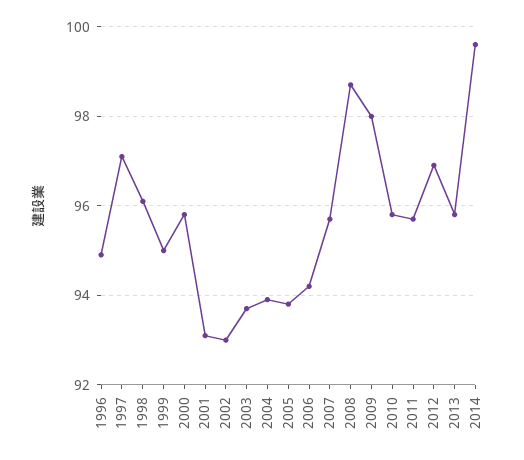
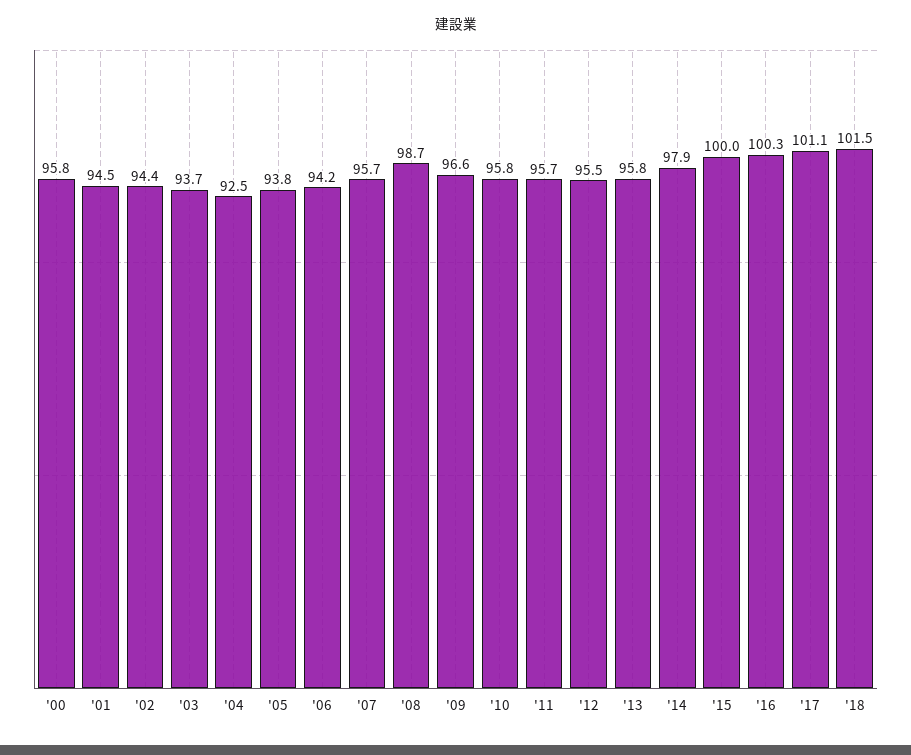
1996: 95 -> none
1997: 97 -> none
1998: 96 -> none
1999: 95 -> none
2001: 93 -> 94.5
2002: 93 -> 94.4
2004: 94 -> 92.5
2009: 98 -> 96.6
2012: 97 -> 95.5
2014: 99.5 -> 97.9
'15: none -> 100
'16: none -> 100.3
'17: none -> 101.1
'18: none -> 101.5

